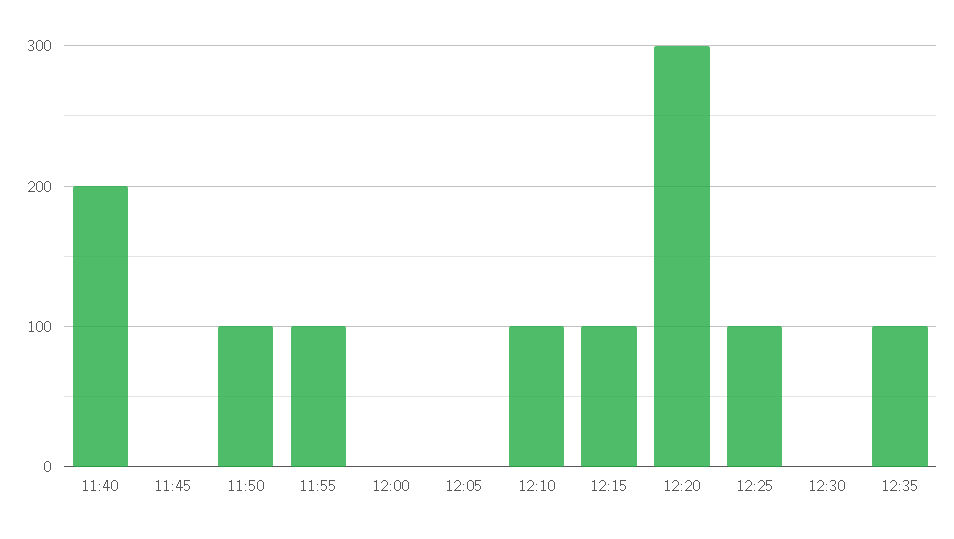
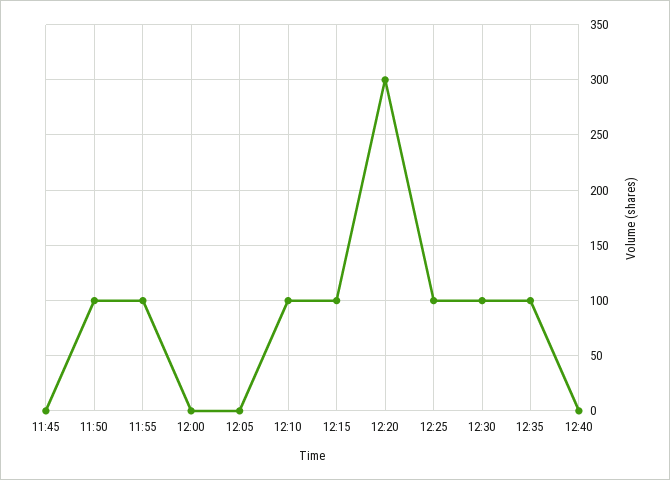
11:40: 200 -> none
12:30: 0 -> 100
12:40: none -> 0

